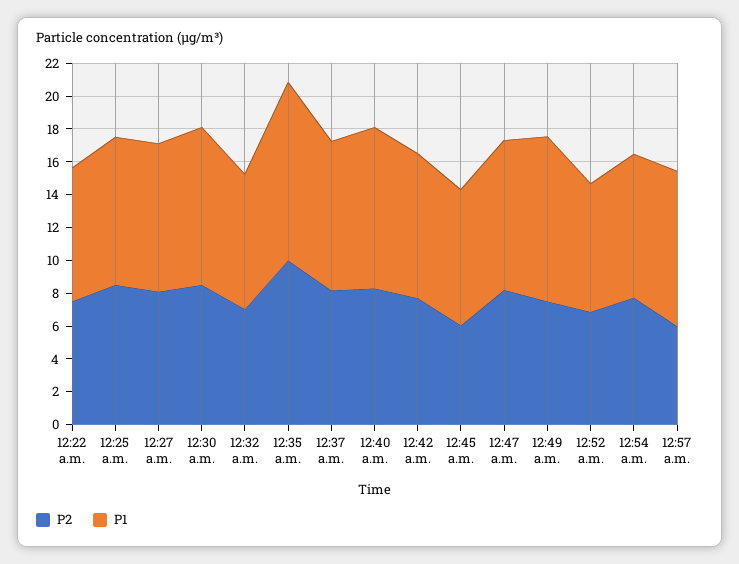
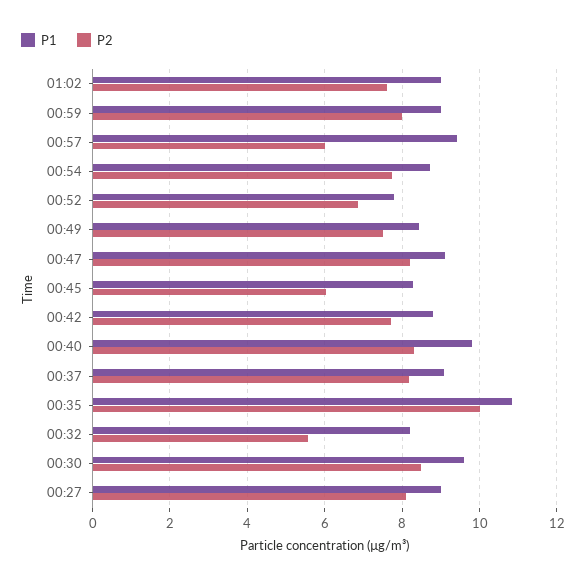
P2, 12:22 a.m.: 7.5 -> none
P1, 12:22 a.m.: 8 -> none
P2, 12:25 a.m.: 8.5 -> none
P1, 12:25 a.m.: 9 -> none
P2, 12:32 a.m.: 7 -> 5.6
P1, 12:49 a.m.: 10 -> 8.4
P1, 01:02: none -> 9
P2, 01:02: none -> 7.6
P1, 00:59: none -> 9
P2, 00:59: none -> 8

